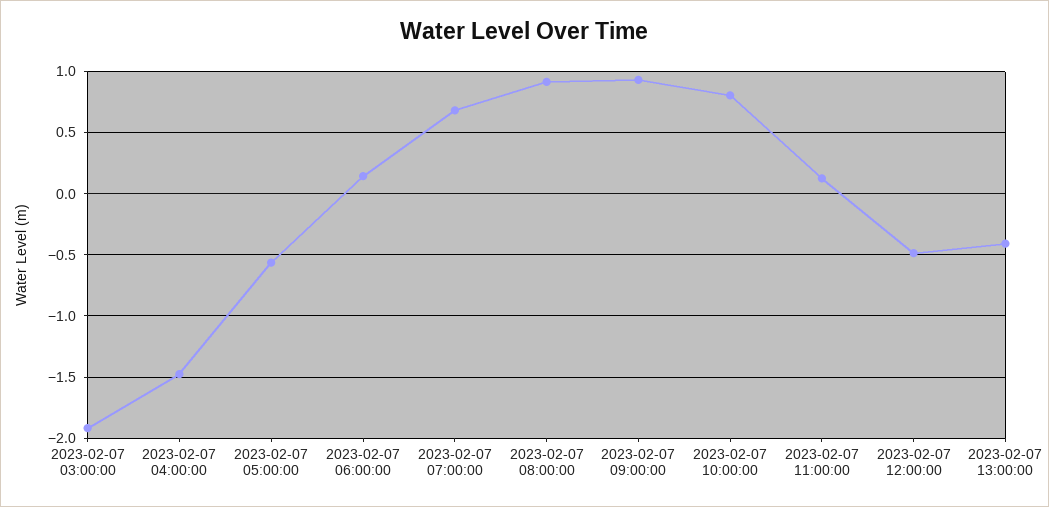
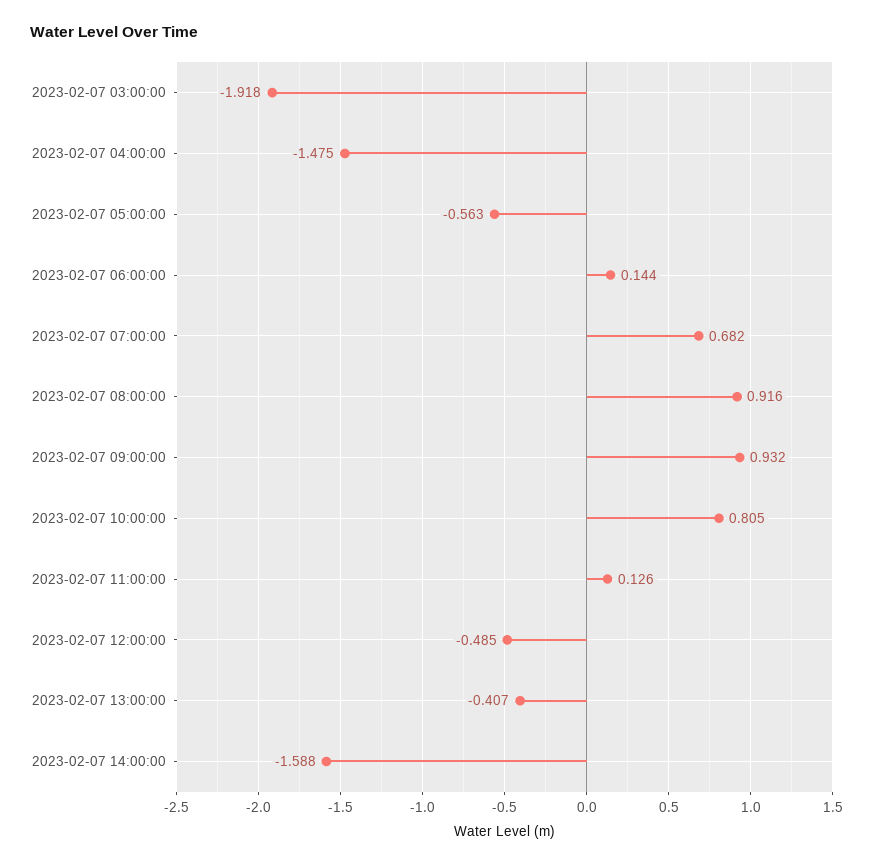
2023-02-07 14:00:00: none -> -1.588

